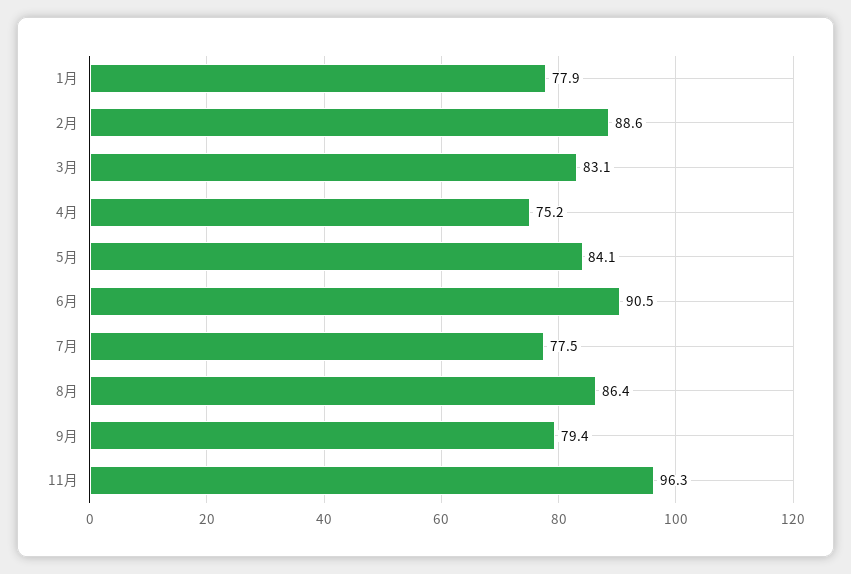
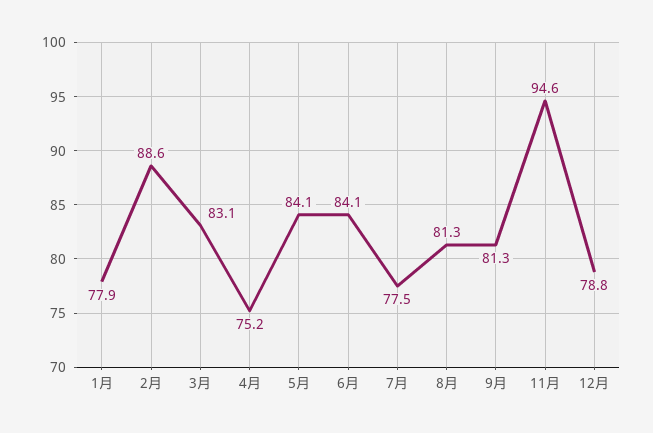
6月: 90.5 -> 84.1
8月: 86.4 -> 81.3
9月: 79.4 -> 81.3
11月: 96.3 -> 94.6
12月: none -> 78.8

